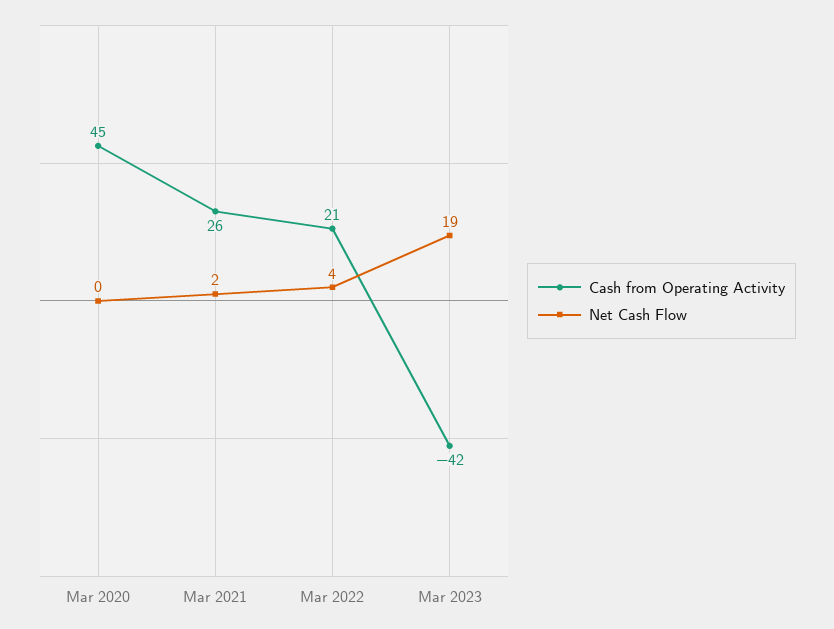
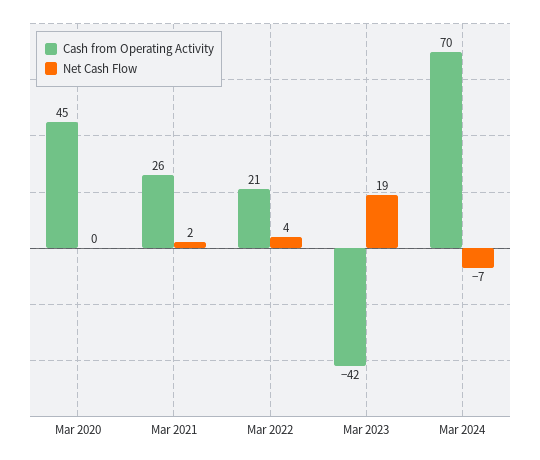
Cash from Operating Activity, Mar 2024: none -> 70
Net Cash Flow, Mar 2024: none -> -7

